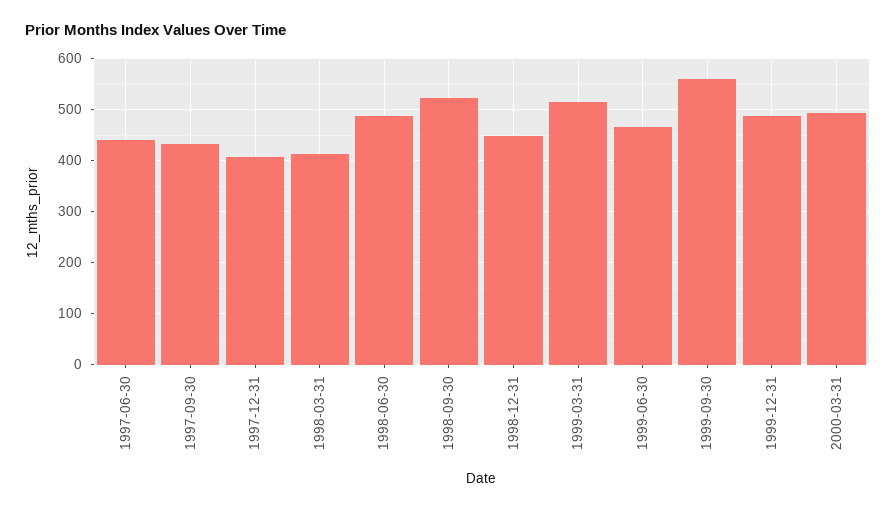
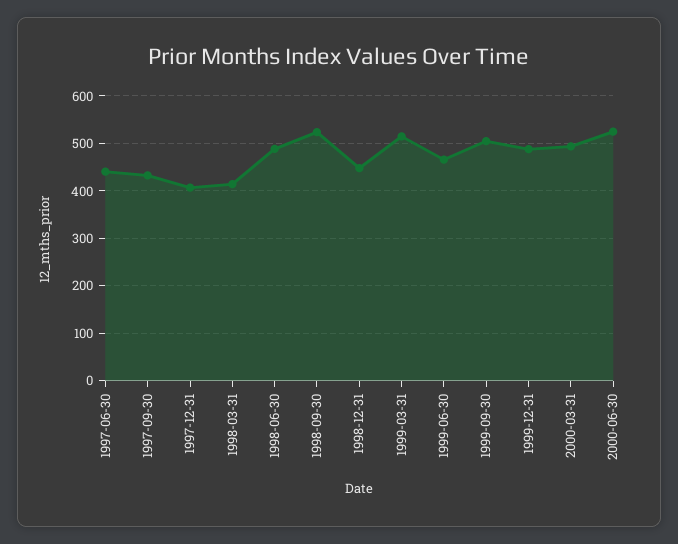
1999-09-30: 560 -> 500
2000-06-30: none -> 520

